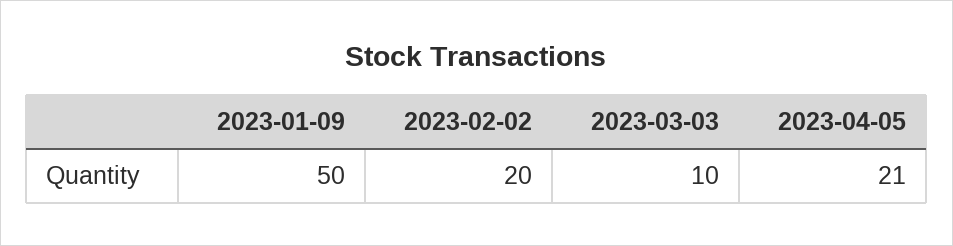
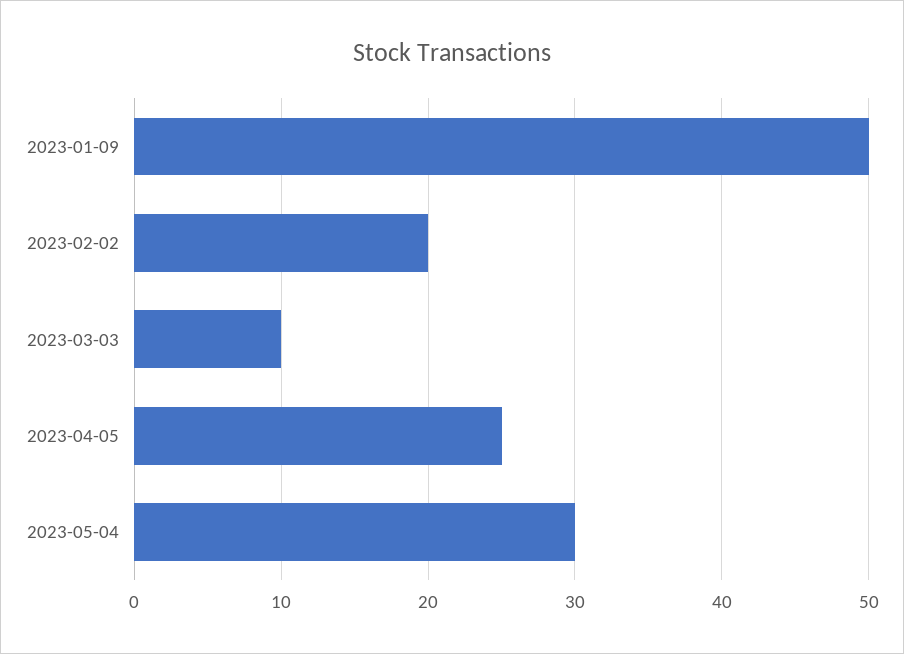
2023-04-05: 21 -> 25
2023-05-04: none -> 30

